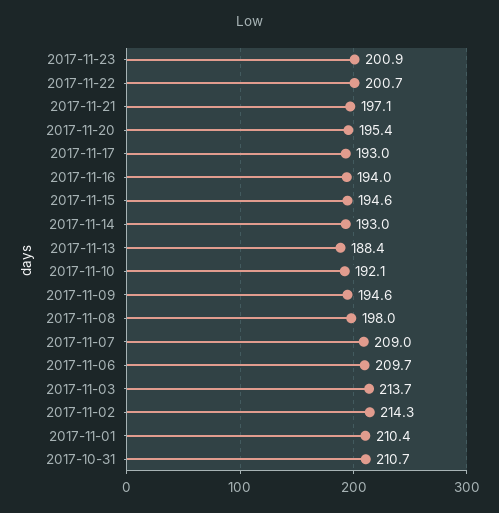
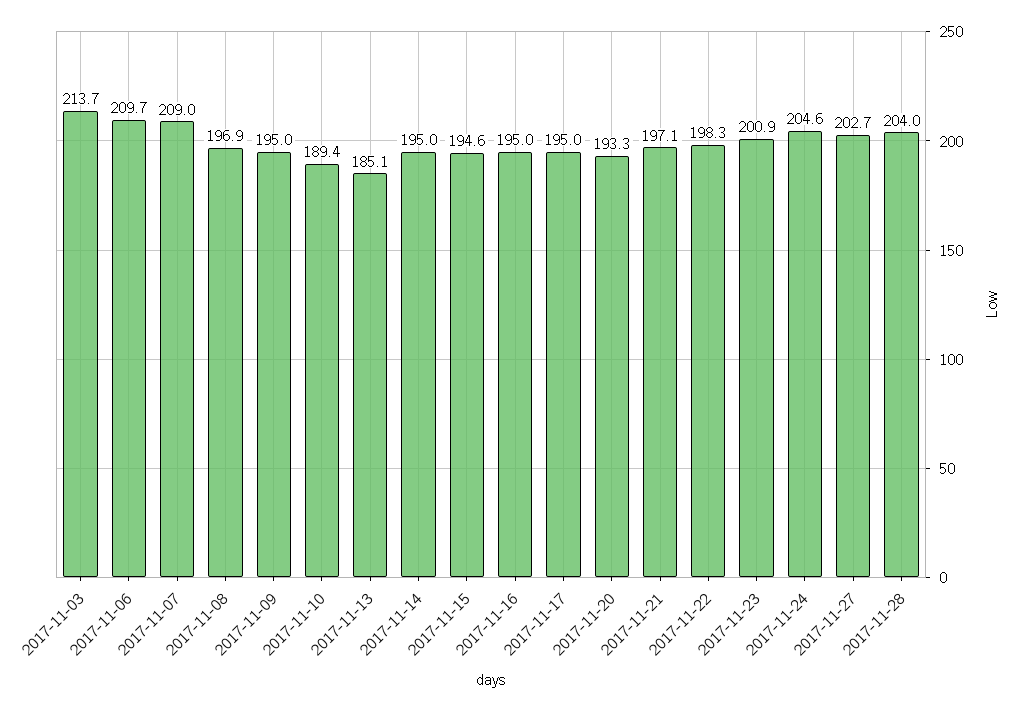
2017-11-22: 200.7 -> 198.3
2017-11-20: 195.4 -> 193.3
2017-11-17: 193 -> 195
2017-11-16: 194 -> 195
2017-11-14: 193 -> 195
2017-11-13: 188.4 -> 185.1
2017-11-10: 192.1 -> 189.4
2017-11-09: 194.6 -> 195
2017-11-08: 198 -> 196.9
2017-11-02: 214.3 -> none
2017-11-01: 210.4 -> none
2017-10-31: 210.7 -> none
2017-11-24: none -> 204.6
2017-11-27: none -> 202.7
2017-11-28: none -> 204

